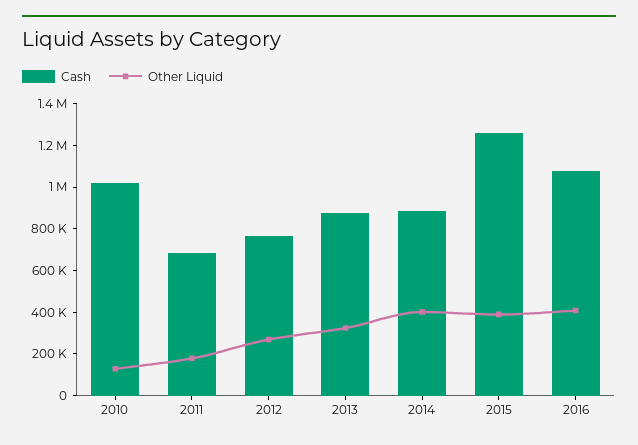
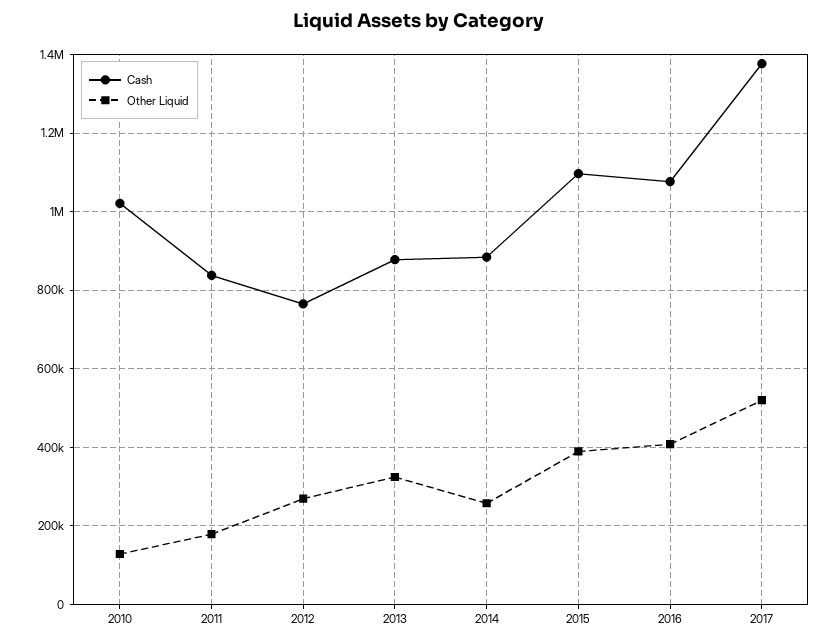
Cash, 2011: 700000 -> 840000
Other Liquid, 2014: 400000 -> 260000
Cash, 2015: 1250000 -> 1100000
Cash, 2017: none -> 1380000
Other Liquid, 2017: none -> 520000

